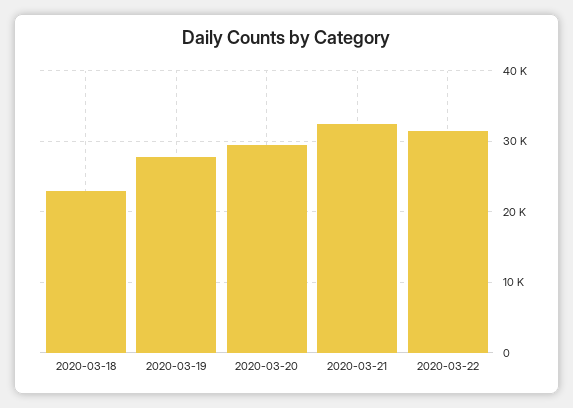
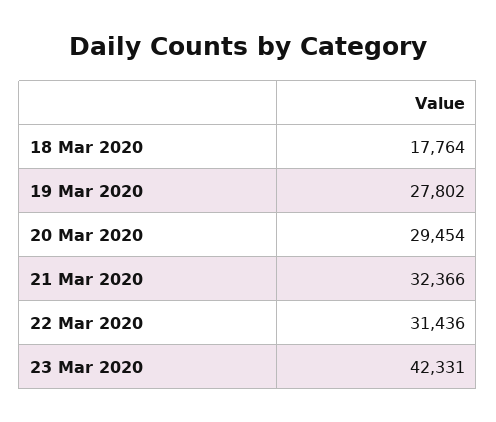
2020-03-18: 23000 -> 17764
23 Mar 2020: none -> 42331

